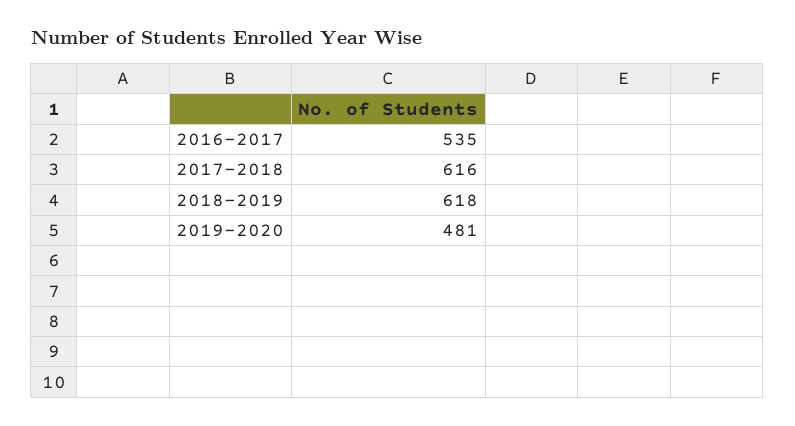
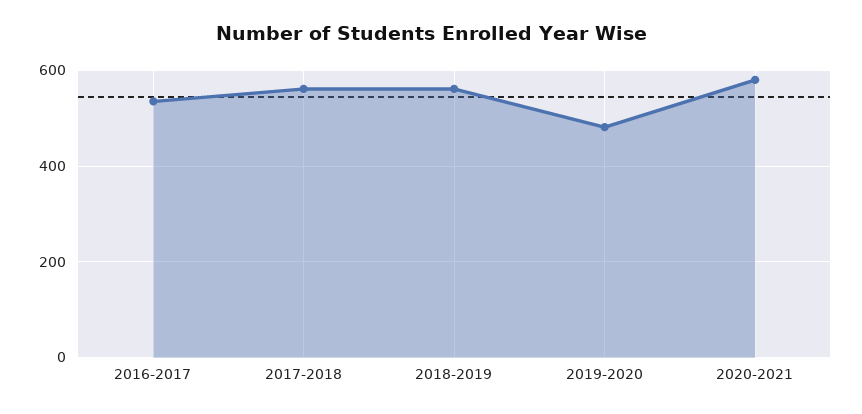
2017-2018: 616 -> 560
2018-2019: 618 -> 560
2020-2021: none -> 580

